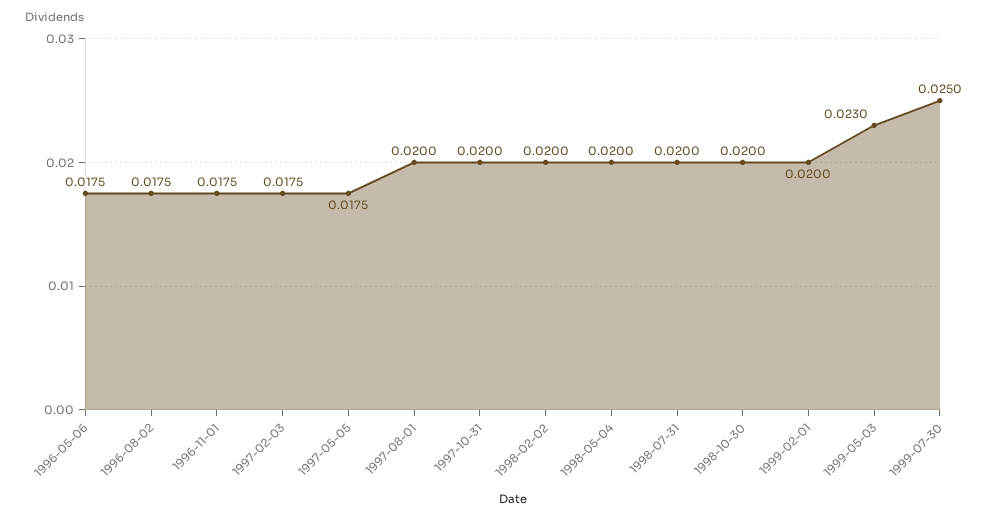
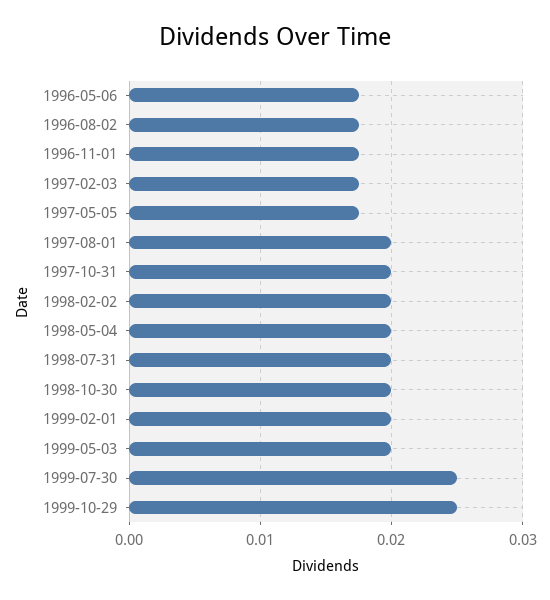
1999-05-03: 0.023 -> 0.02
1999-10-29: none -> 0.025

